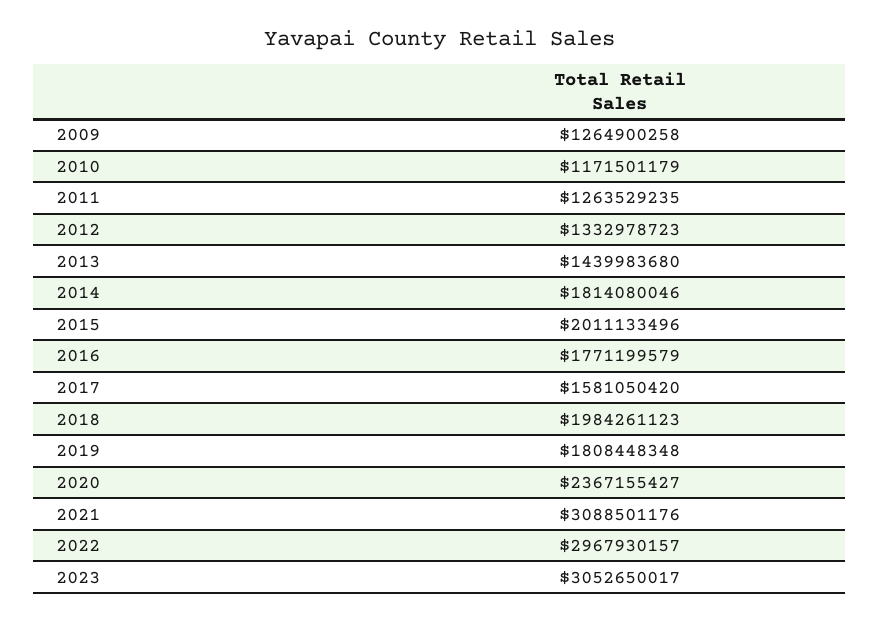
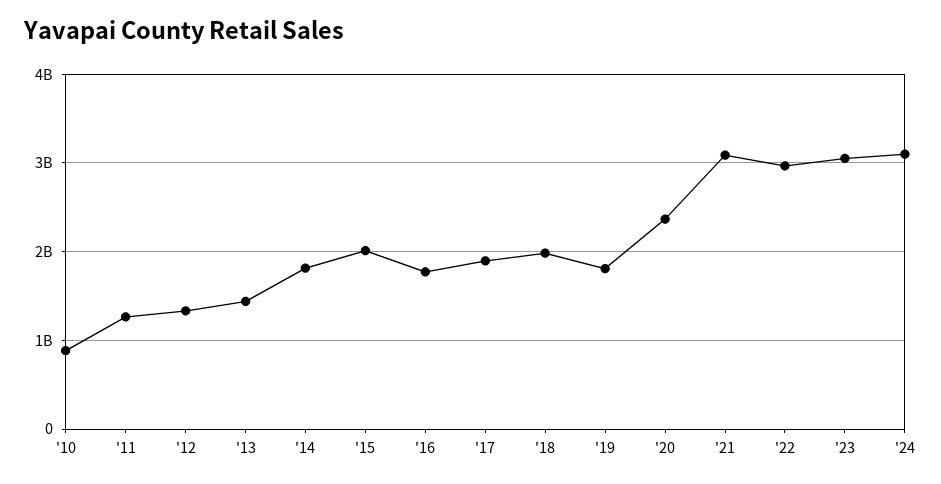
2009: 1264900258 -> none
2010: 1171501179 -> 900000000
2017: 1581050420 -> 1900000000
'24: none -> 3100000000

